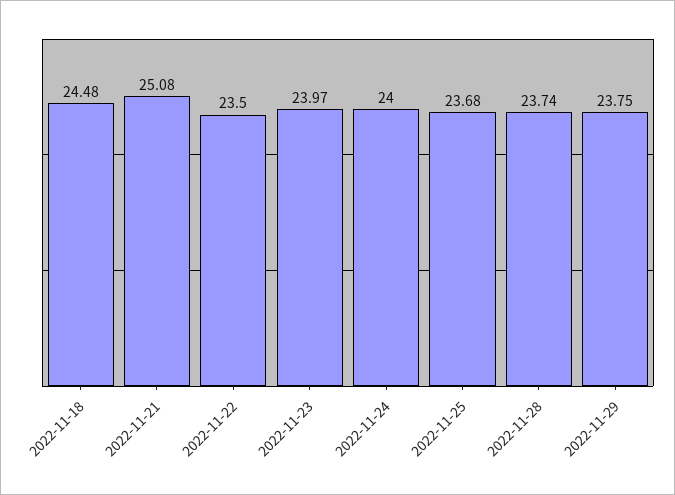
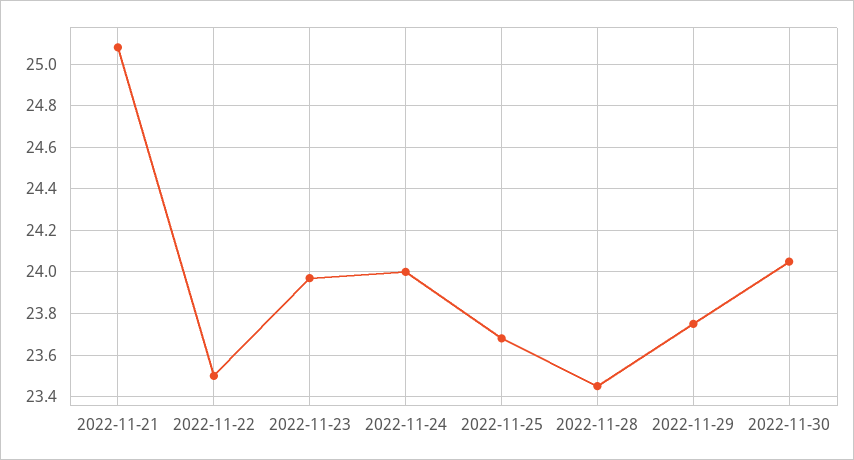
2022-11-18: 24.48 -> none
2022-11-28: 23.74 -> 23.45
2022-11-30: none -> 24.05

